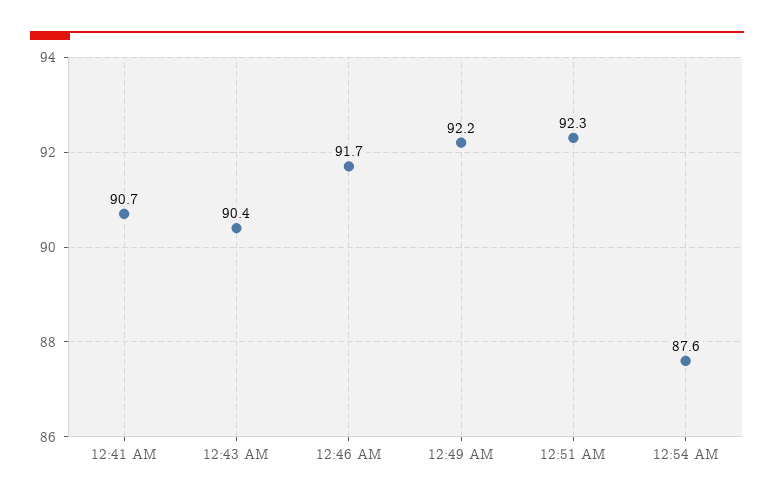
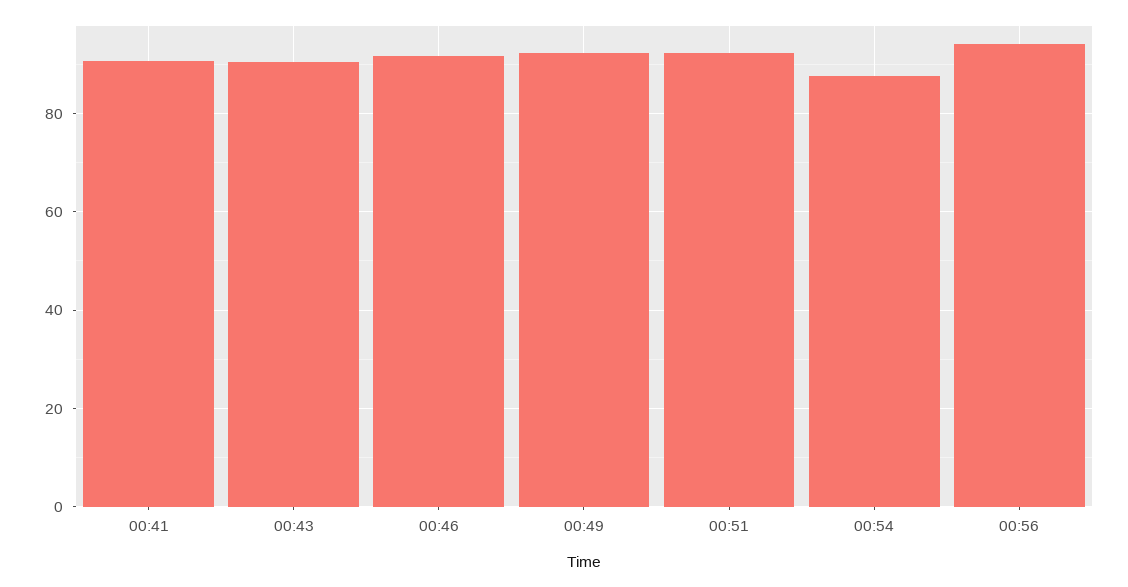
00:56: none -> 94

